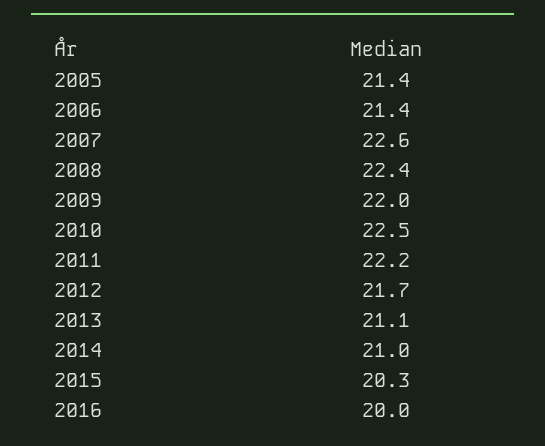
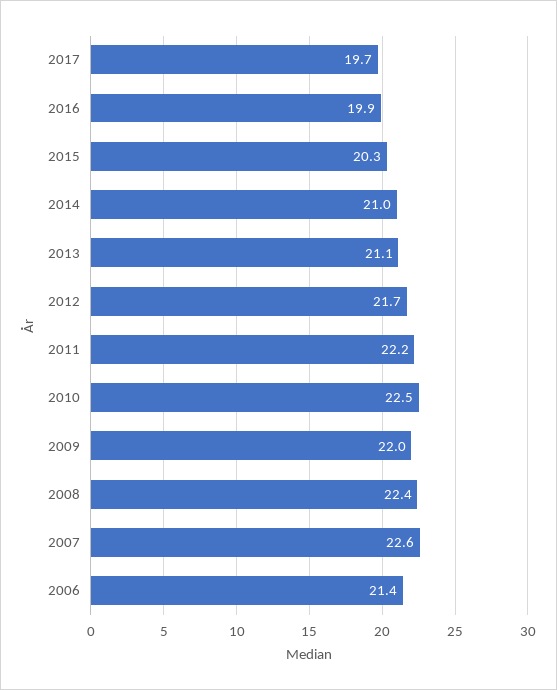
2005: 21.4 -> none
2016: 20 -> 19.9
2017: none -> 19.7

